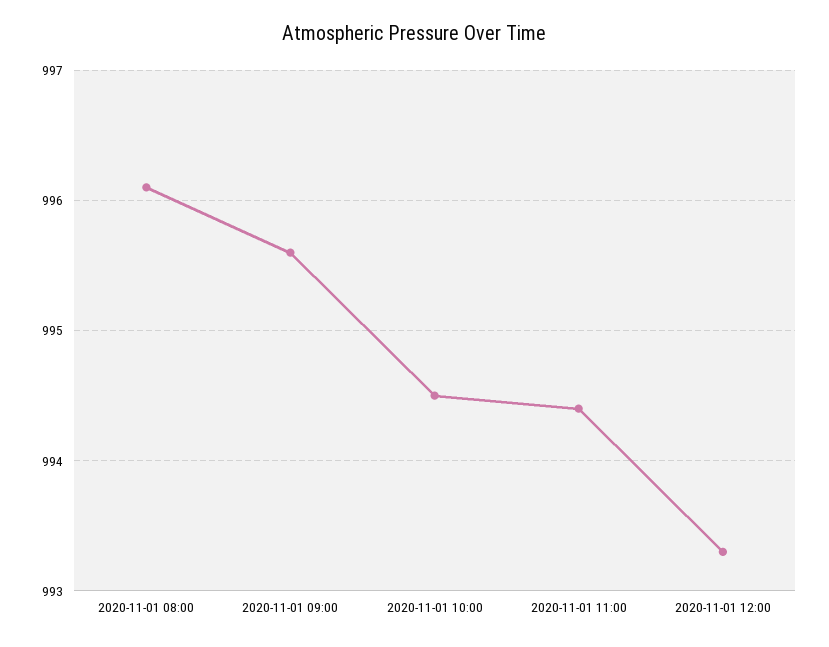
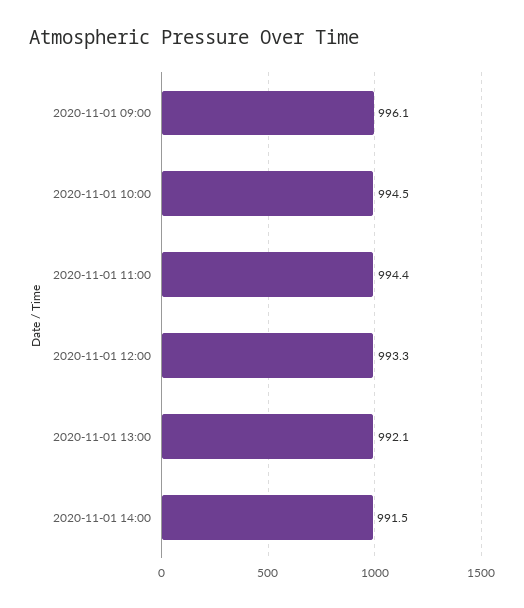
2020-11-01 08:00: 996.1 -> none
2020-11-01 09:00: 995.6 -> 996.1
2020-11-01 13:00: none -> 992.1
2020-11-01 14:00: none -> 991.5

